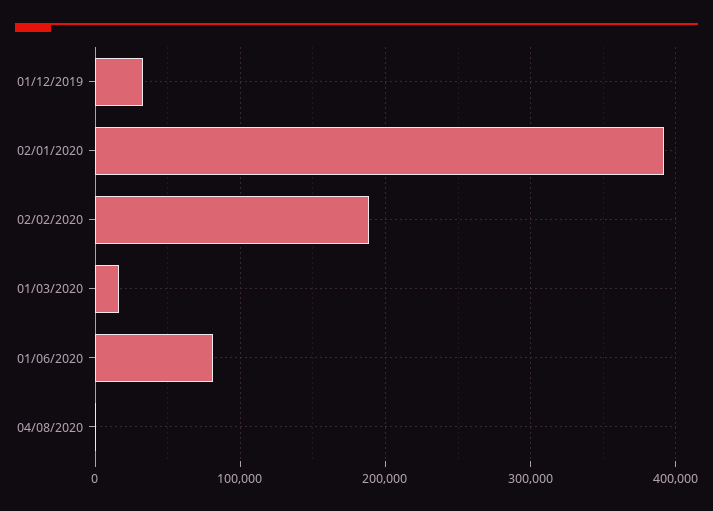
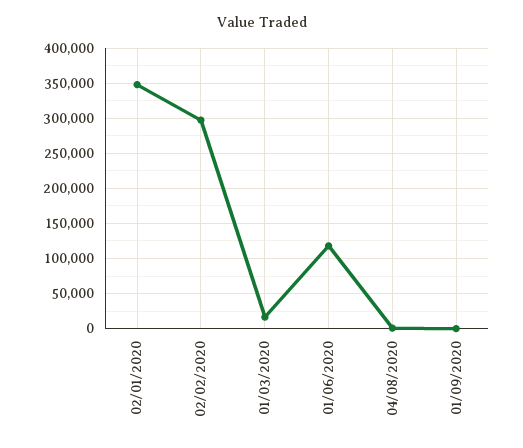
01/12/2019: 30000 -> none
02/01/2020: 390000 -> 350000
02/02/2020: 190000 -> 300000
01/06/2020: 80000 -> 120000
01/09/2020: none -> 0

